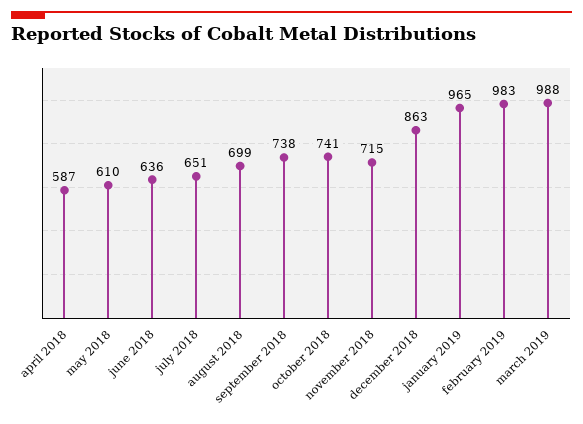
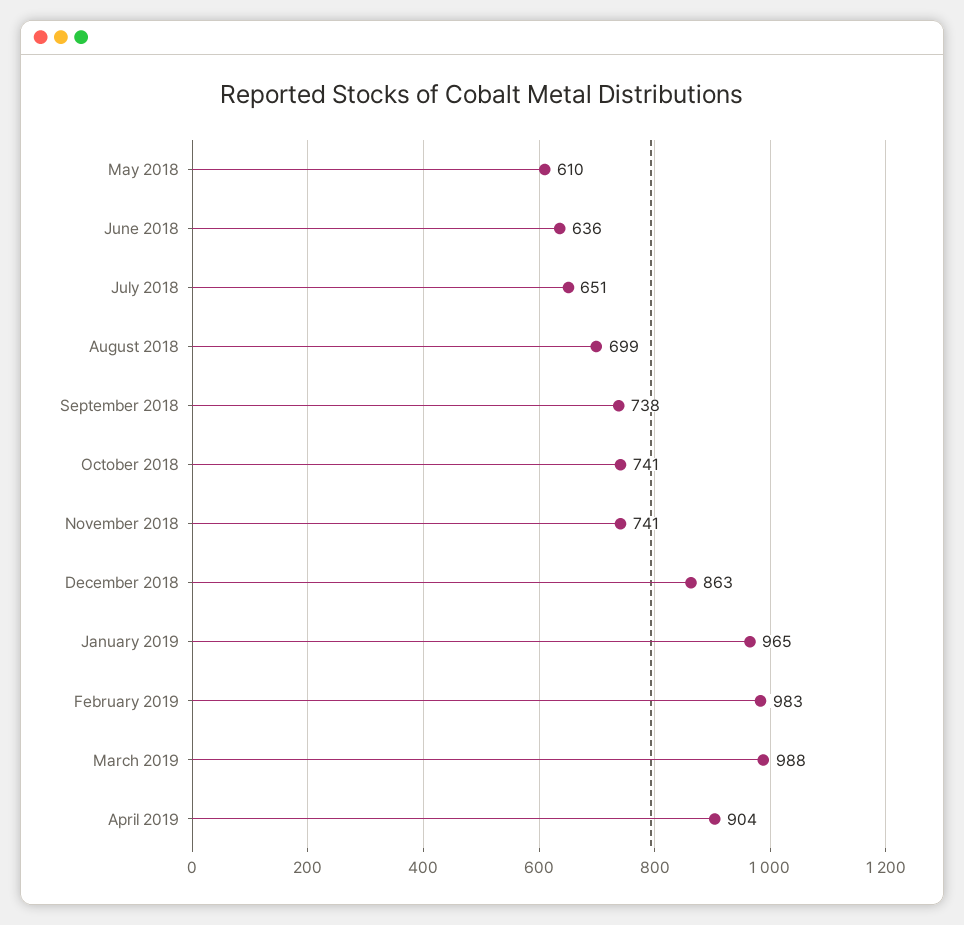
april 2018: 587 -> none
november 2018: 715 -> 741
April 2019: none -> 904

